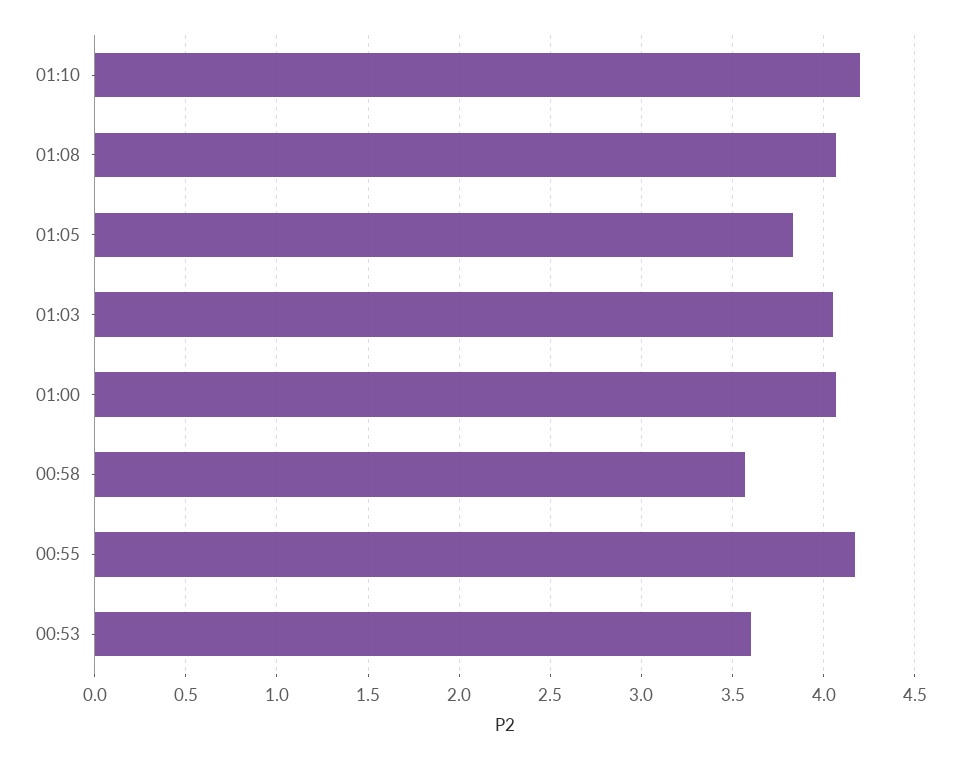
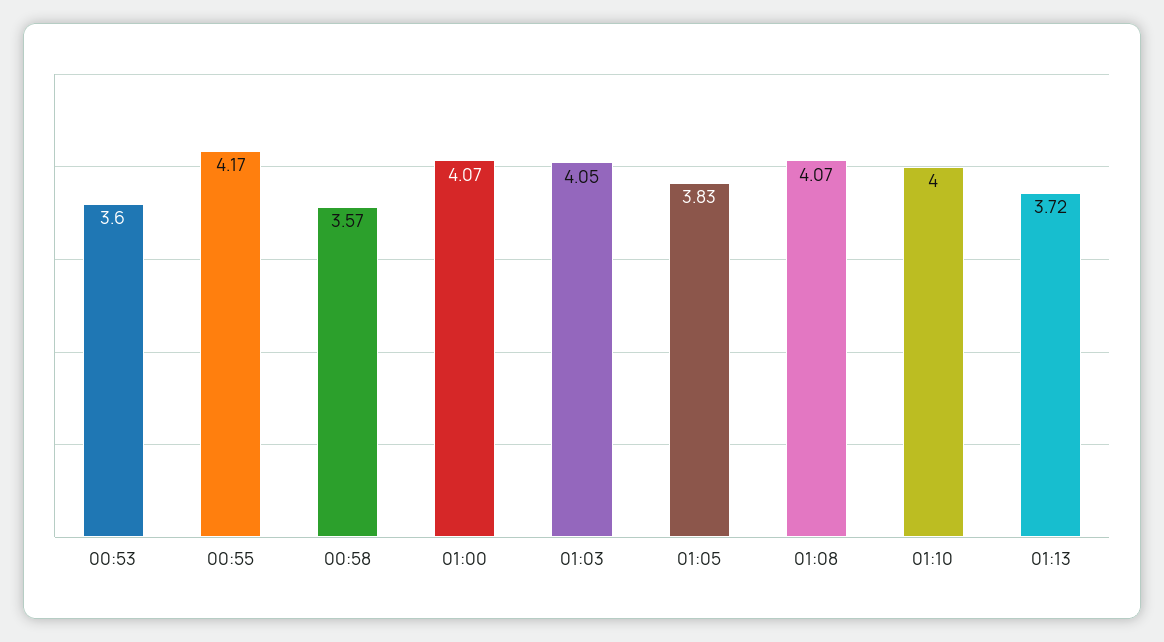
01:10: 4.2 -> 4
01:13: none -> 3.72

